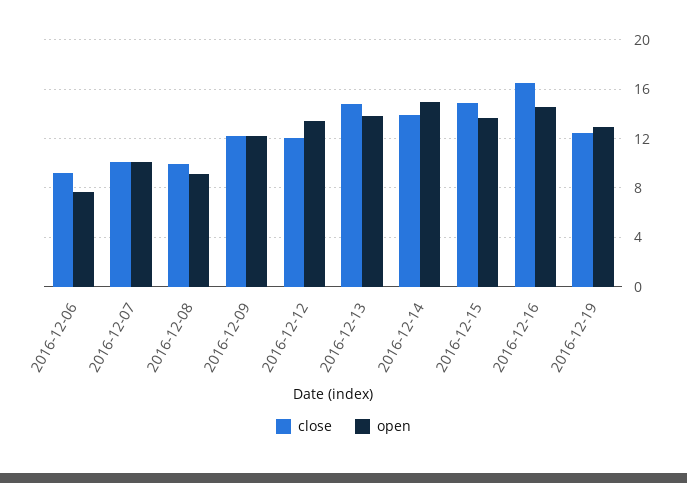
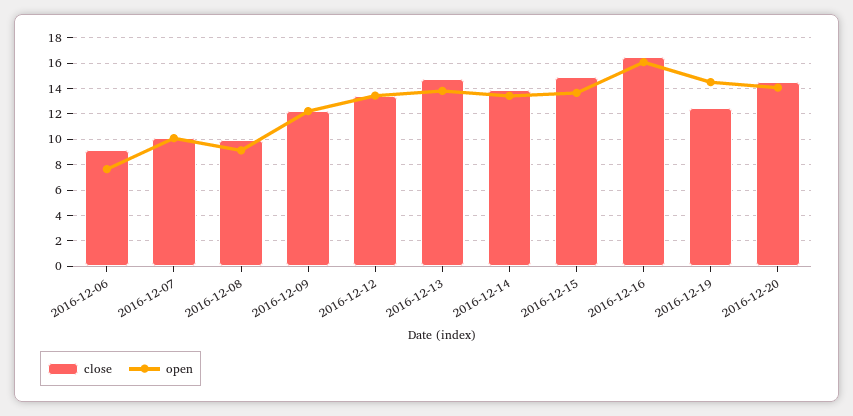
close, 2016-12-12: 12 -> 13.5
open, 2016-12-14: 15 -> 13.5
open, 2016-12-16: 14.5 -> 16
open, 2016-12-19: 13 -> 14.5
close, 2016-12-20: none -> 14.5
open, 2016-12-20: none -> 14

